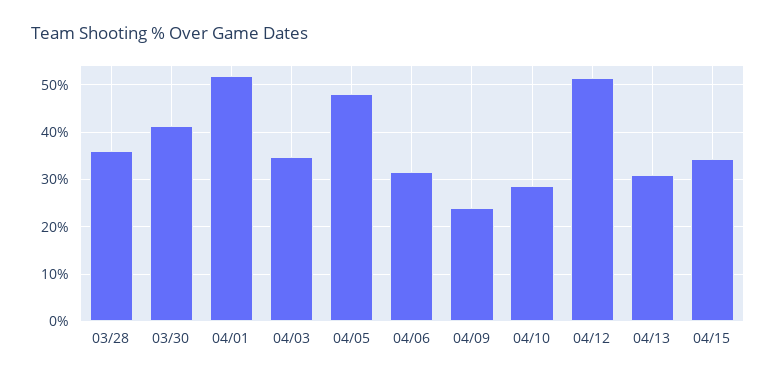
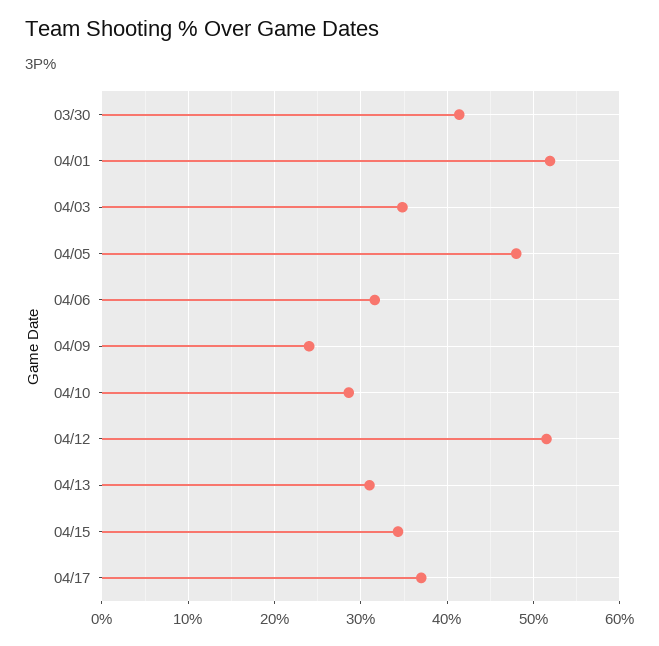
03/28: 36 -> none
04/17: none -> 37

